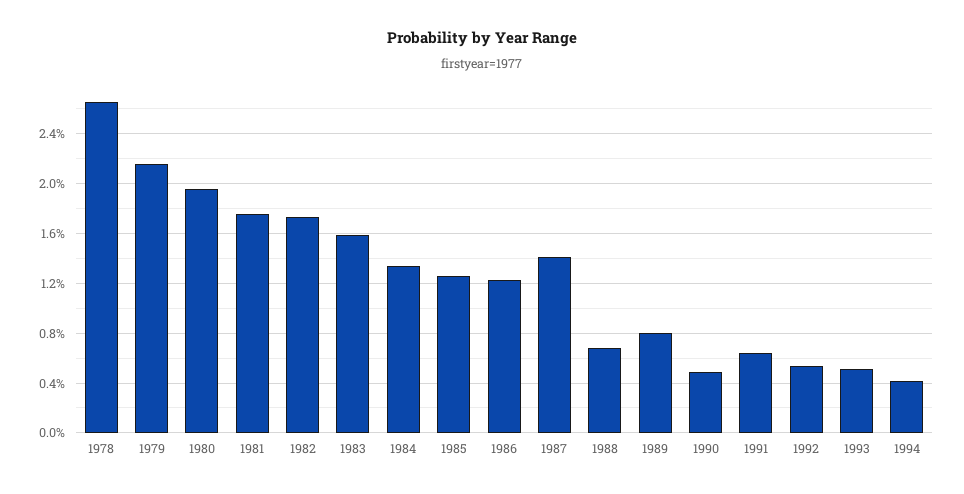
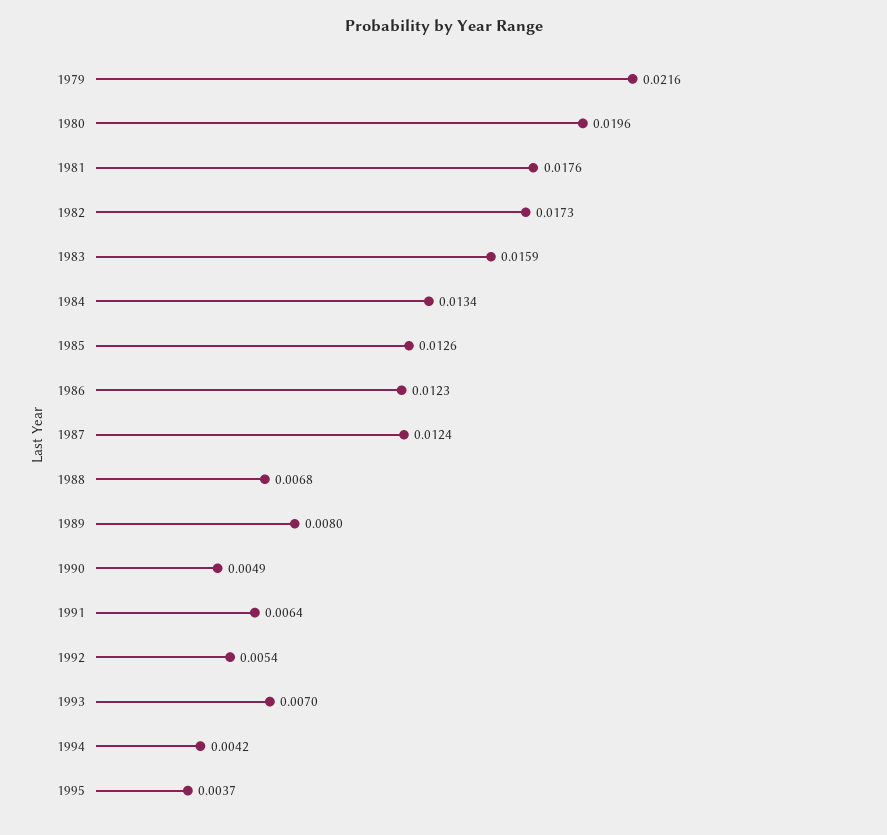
1978: 0.0265 -> none
1987: 0.014 -> 0.0124
1993: 0.005 -> 0.007
1995: none -> 0.0037

